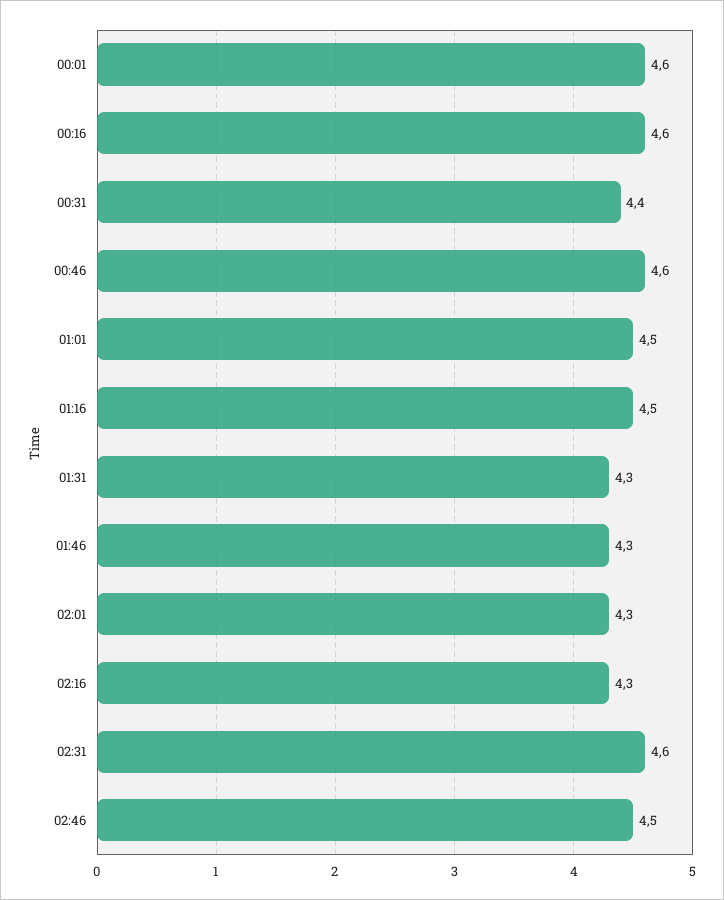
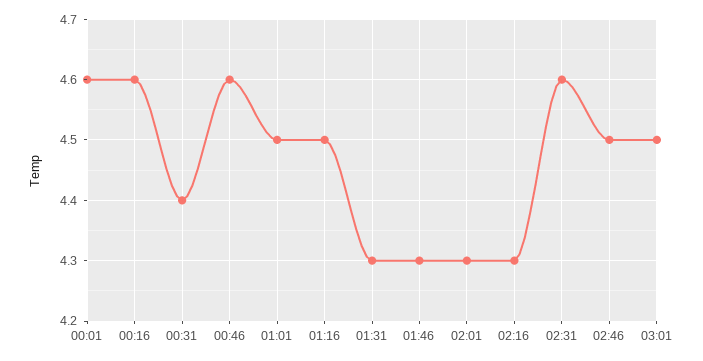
03:01: none -> 4.5

